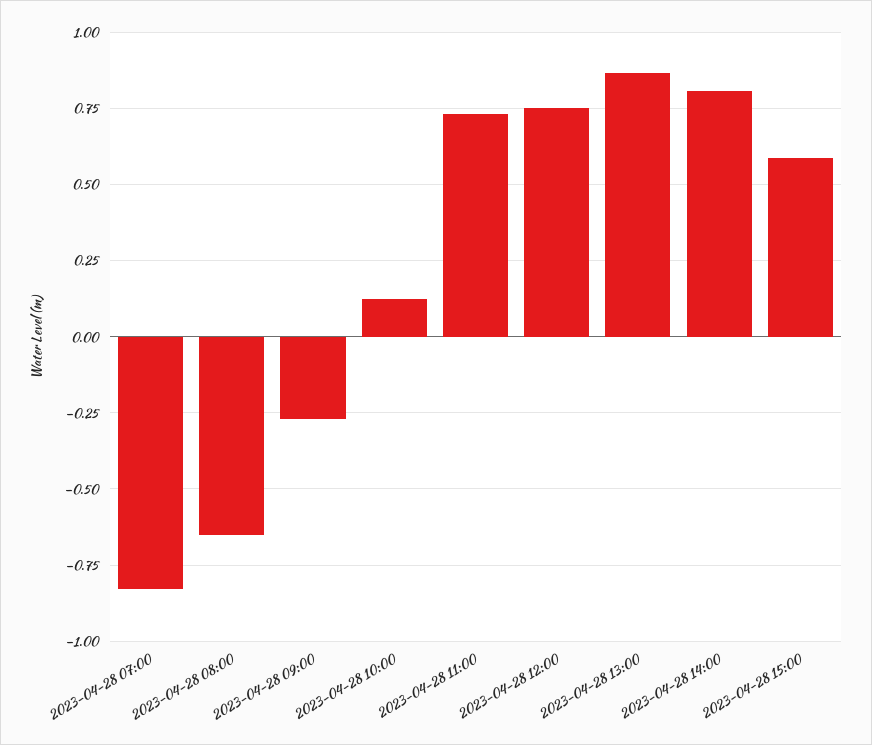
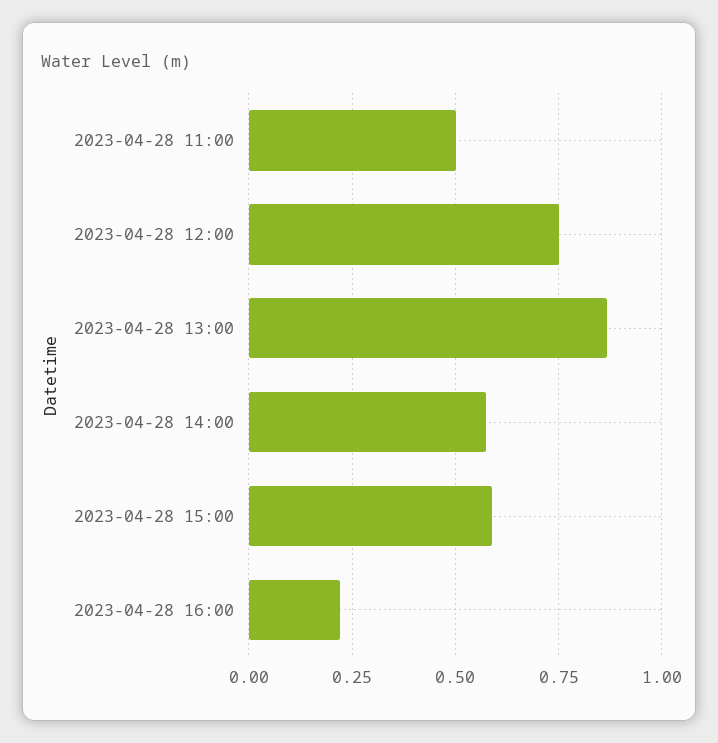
2023-04-28 07:00: -0.825 -> none
2023-04-28 08:00: -0.65 -> none
2023-04-28 09:00: -0.275 -> none
2023-04-28 10:00: 0.125 -> none
2023-04-28 11:00: 0.725 -> 0.5
2023-04-28 14:00: 0.8 -> 0.575
2023-04-28 16:00: none -> 0.225

